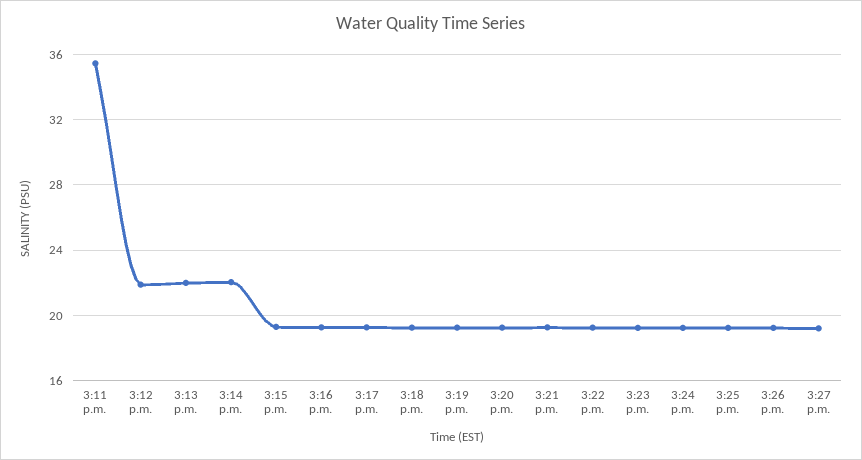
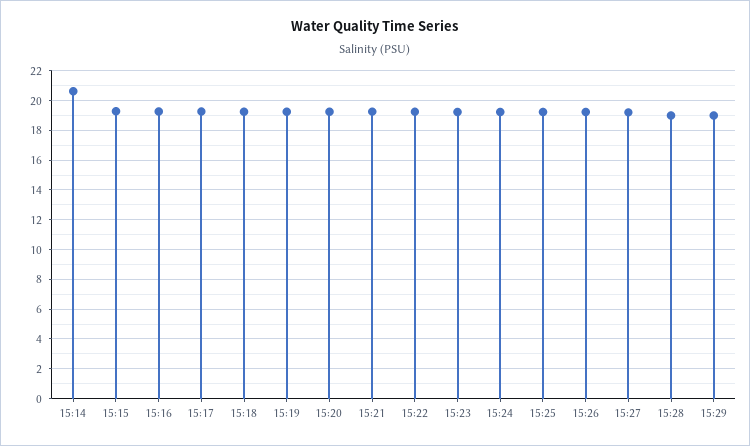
3:11 p.m.: 35.5 -> none
3:12 p.m.: 22 -> none
3:13 p.m.: 22 -> none
3:14 p.m.: 22 -> 20.5
15:28: none -> 19
15:29: none -> 19

